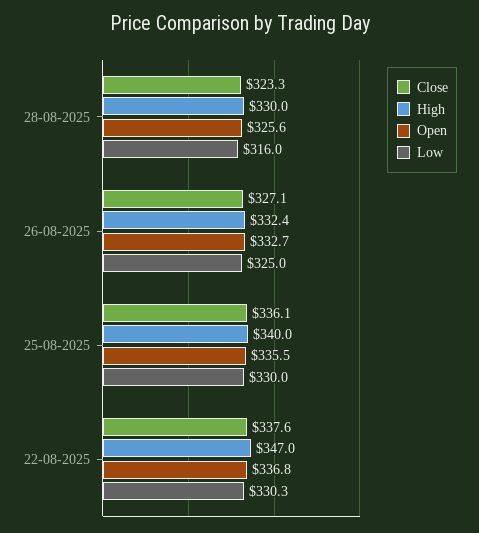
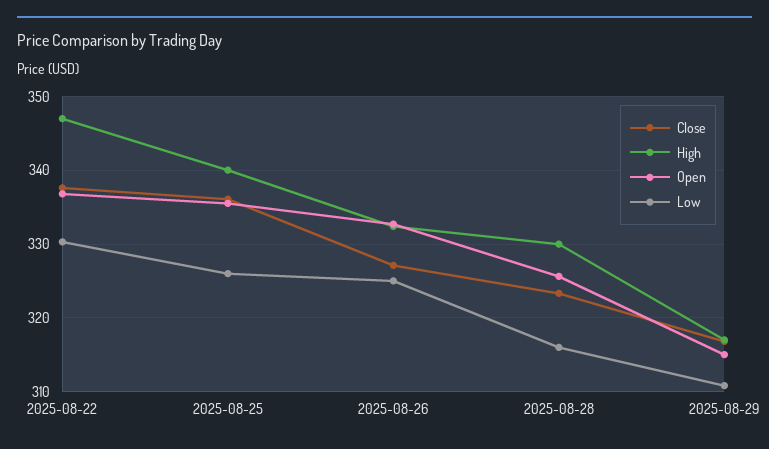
Low, 25-08-2025: 330 -> 326
Close, 2025-08-29: none -> 317
High, 2025-08-29: none -> 317
Open, 2025-08-29: none -> 315
Low, 2025-08-29: none -> 311

